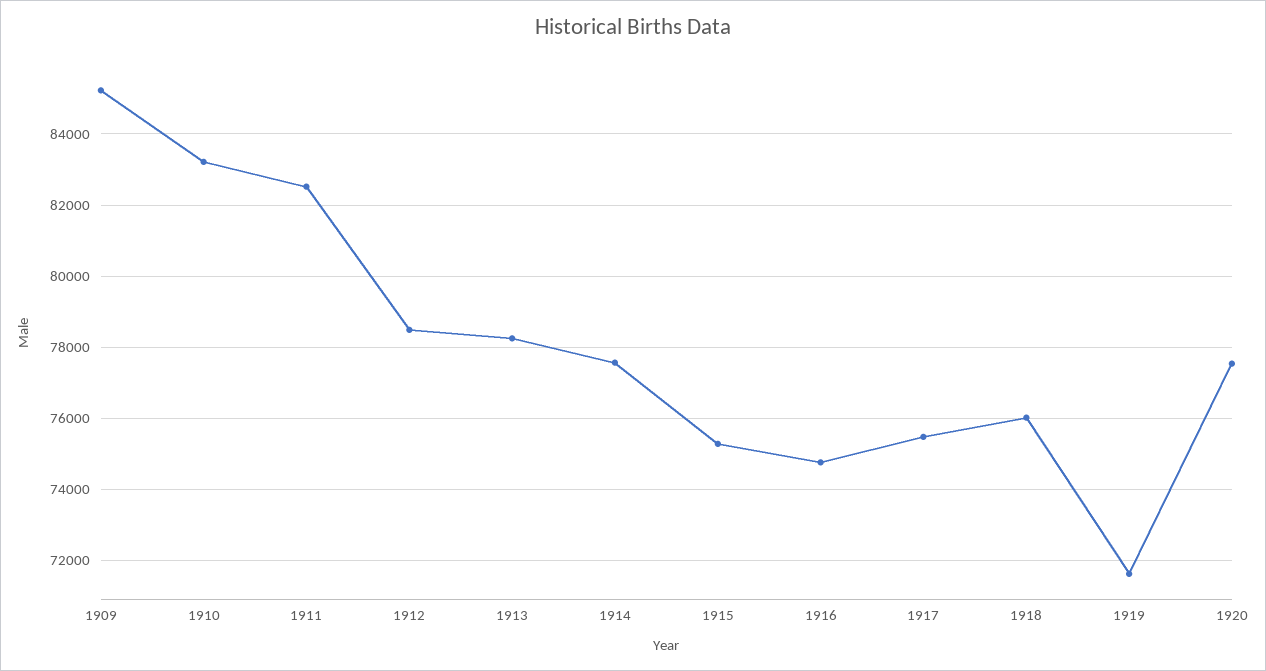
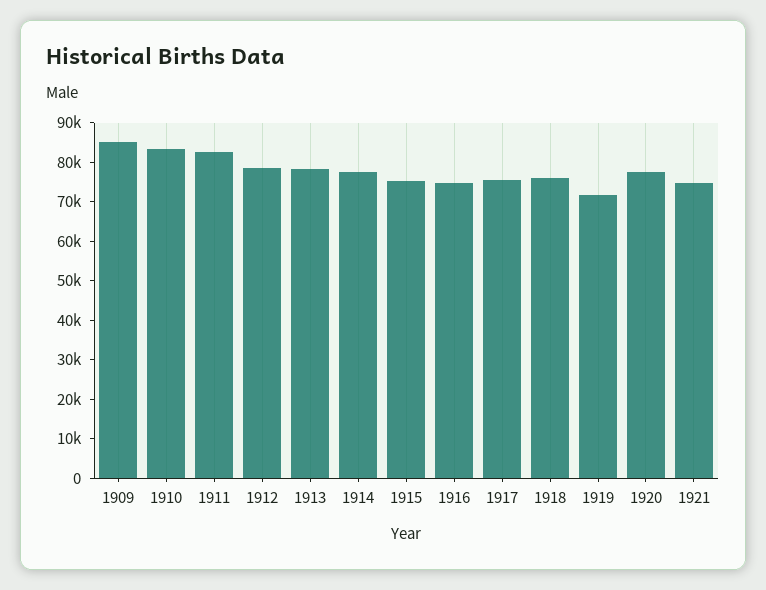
1921: none -> 75000

